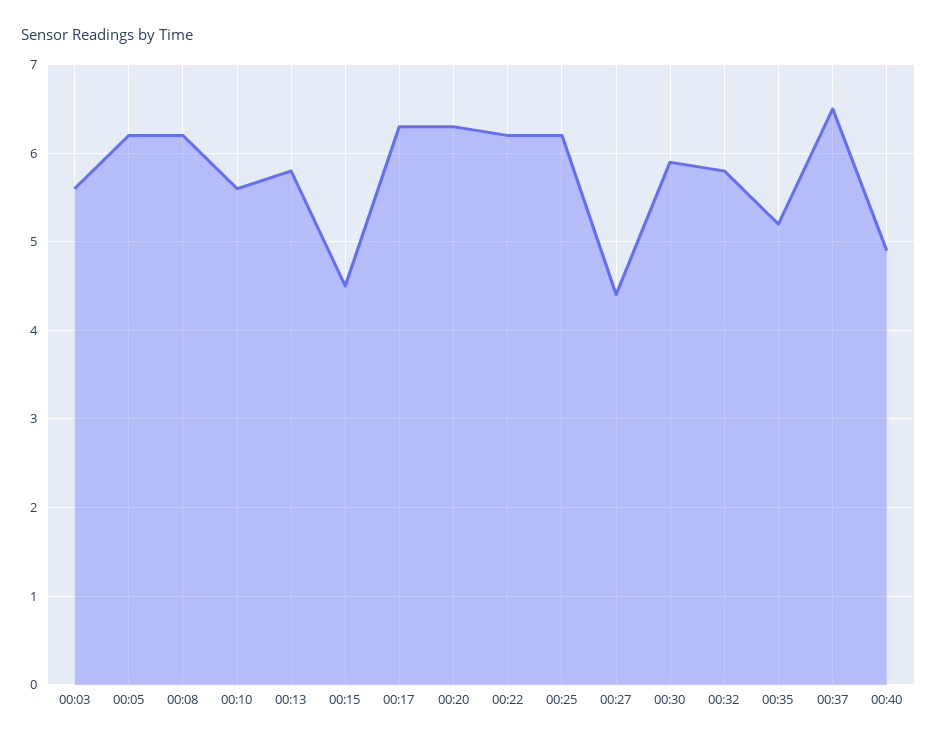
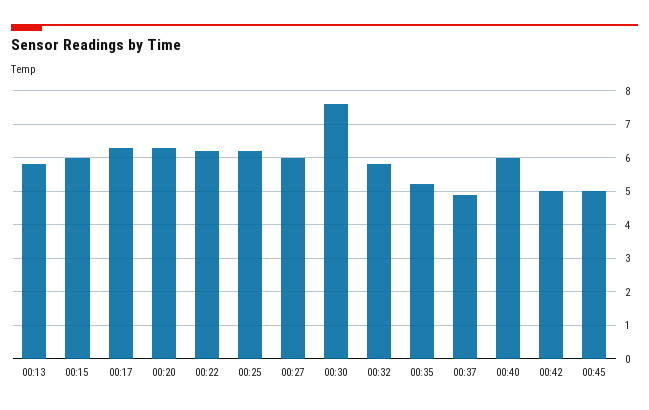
00:03: 5.6 -> none
00:05: 6.2 -> none
00:08: 6.2 -> none
00:10: 5.6 -> none
00:15: 4.5 -> 6
00:27: 4.4 -> 6
00:30: 5.9 -> 7.5
00:37: 6.5 -> 5
00:40: 4.9 -> 6
00:42: none -> 5
00:45: none -> 5

